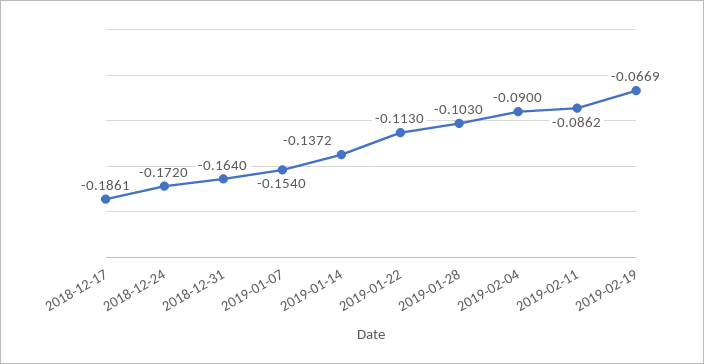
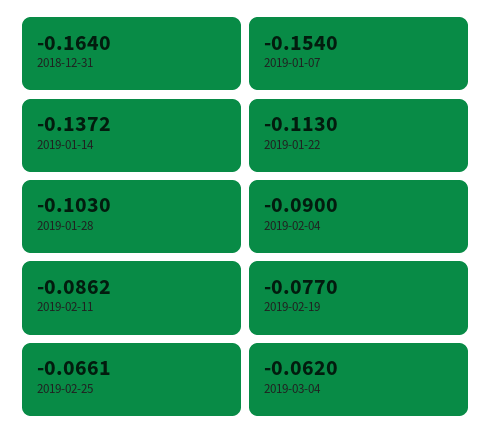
2018-12-17: -0.1861 -> none
2018-12-24: -0.172 -> none
2019-02-19: -0.0669 -> -0.077
2019-02-25: none -> -0.0661
2019-03-04: none -> -0.062

